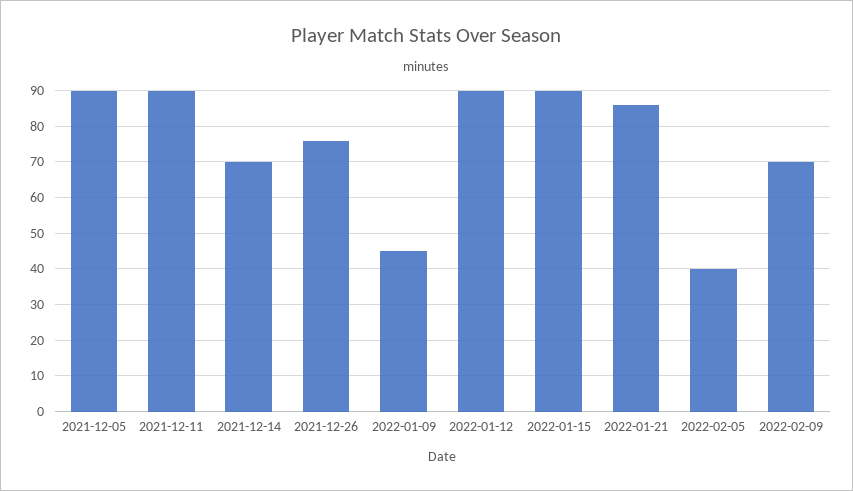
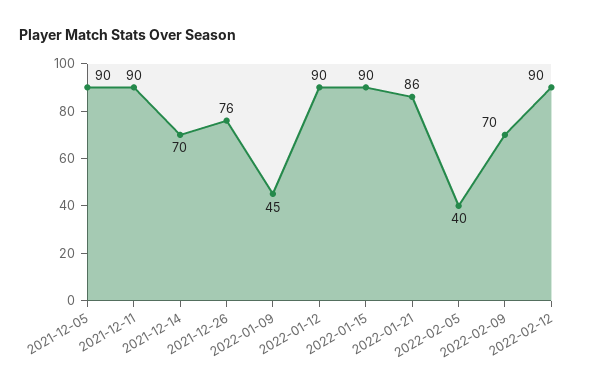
2022-02-12: none -> 90

